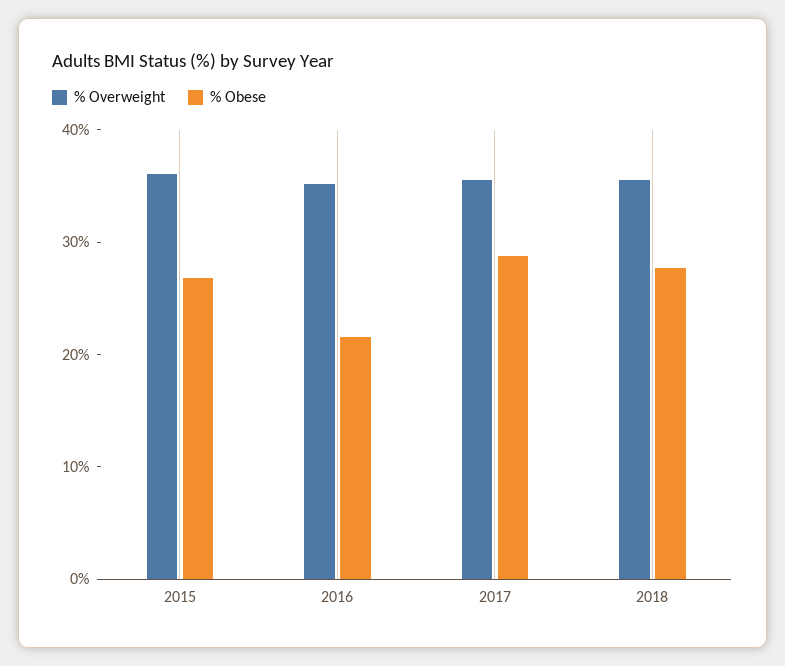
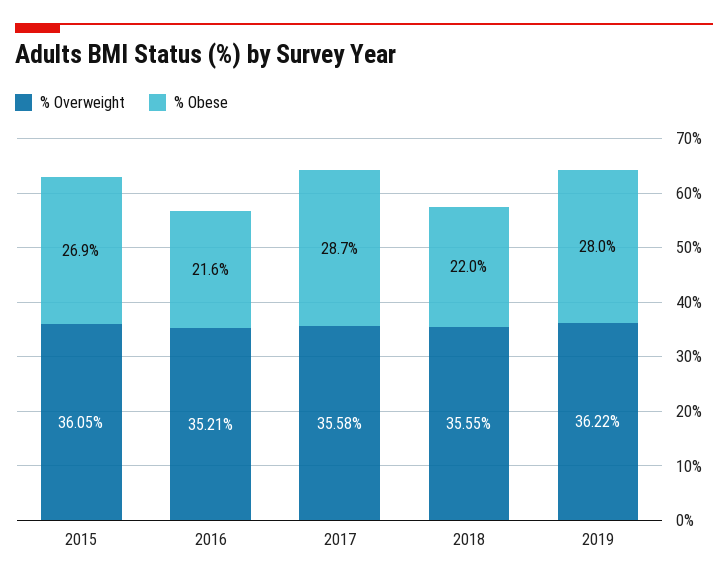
% Obese, 2018: 28 -> 22
% Overweight, 2019: none -> 36.22
% Obese, 2019: none -> 28

